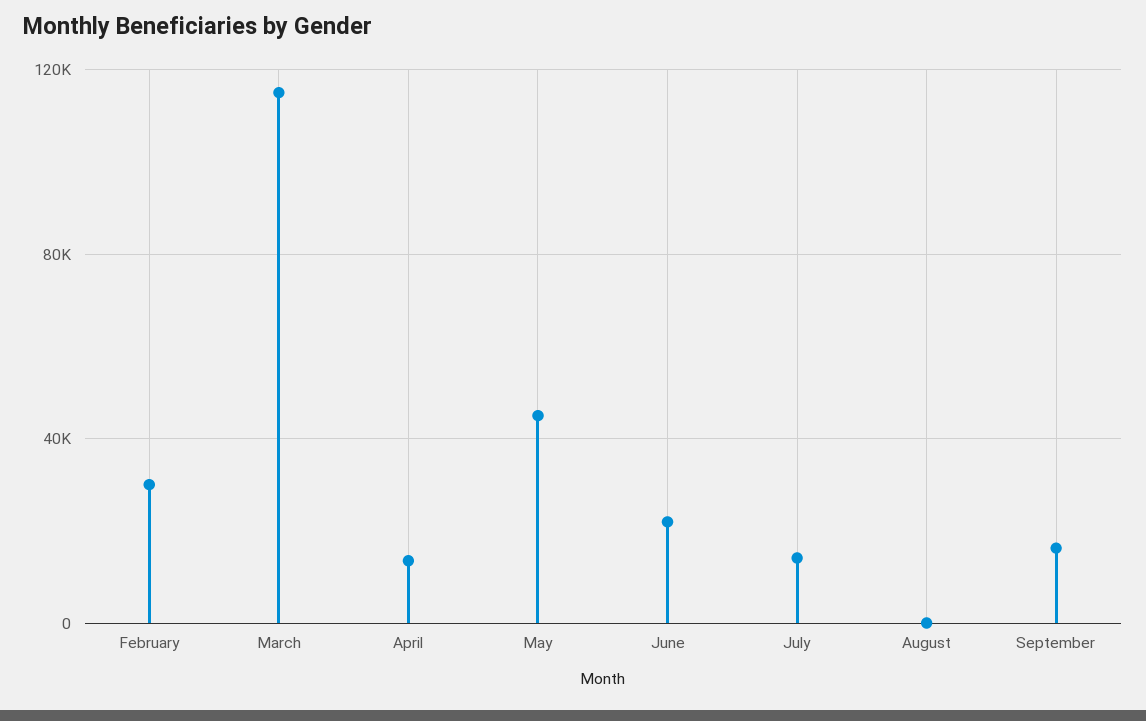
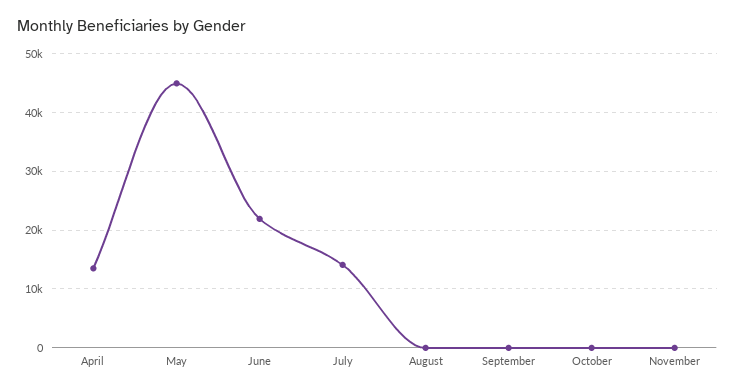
February: 30000 -> none
March: 115000 -> none
September: 15000 -> 0
October: none -> 0
November: none -> 0

